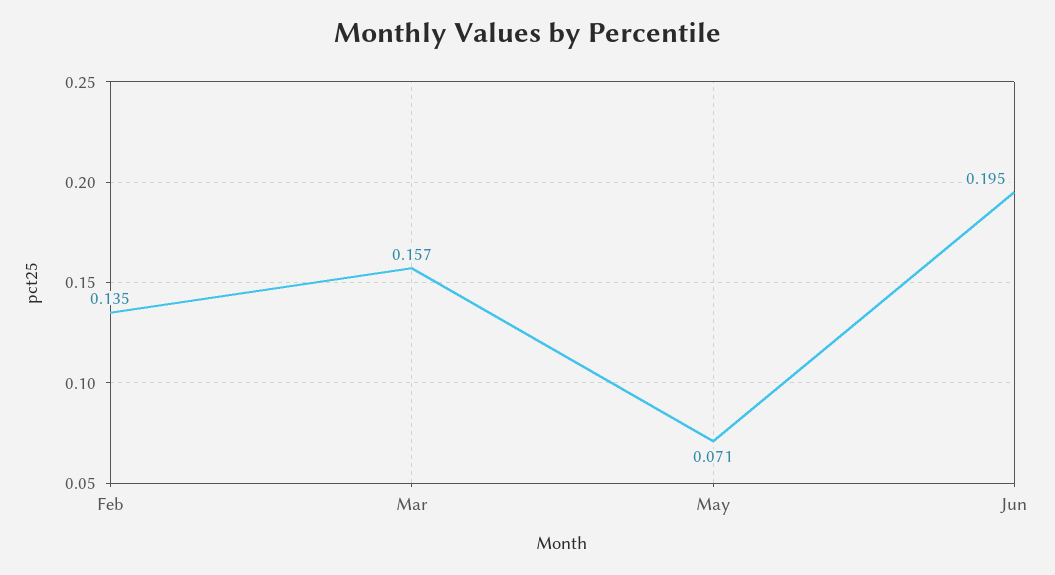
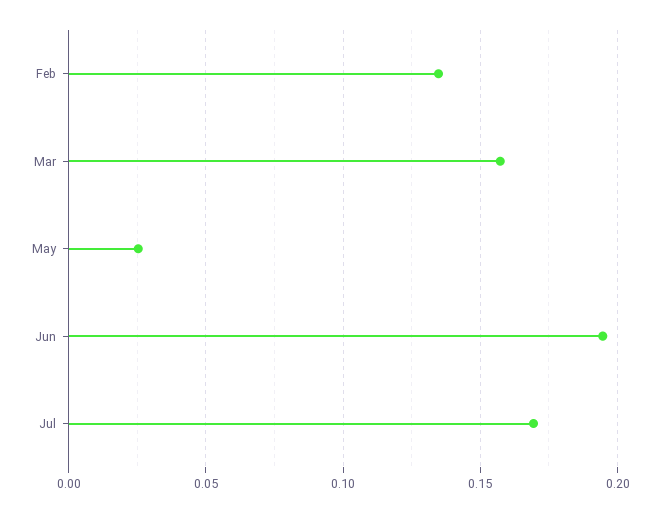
May: 0.071 -> 0.025
Jul: none -> 0.17

